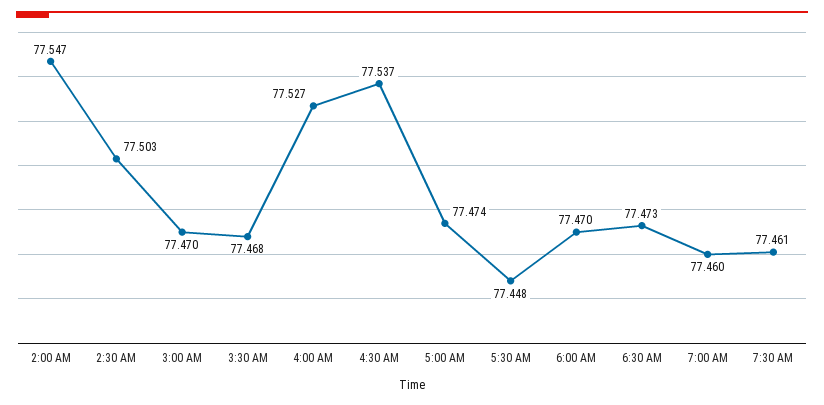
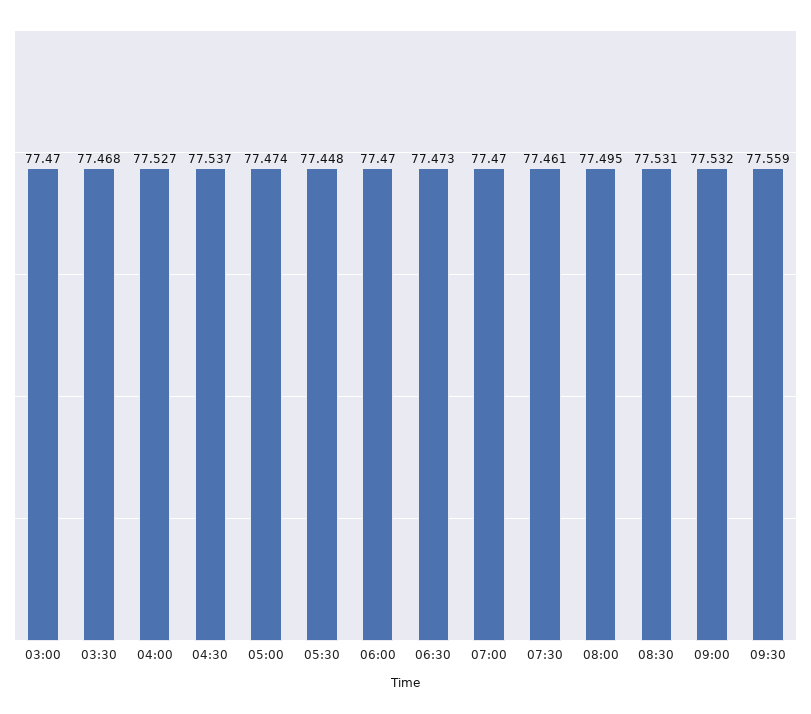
2:00 AM: 77.547 -> none
2:30 AM: 77.503 -> none
7:00 AM: 77.46 -> 77.47
08:00: none -> 77.495
08:30: none -> 77.531
09:00: none -> 77.532
09:30: none -> 77.559

